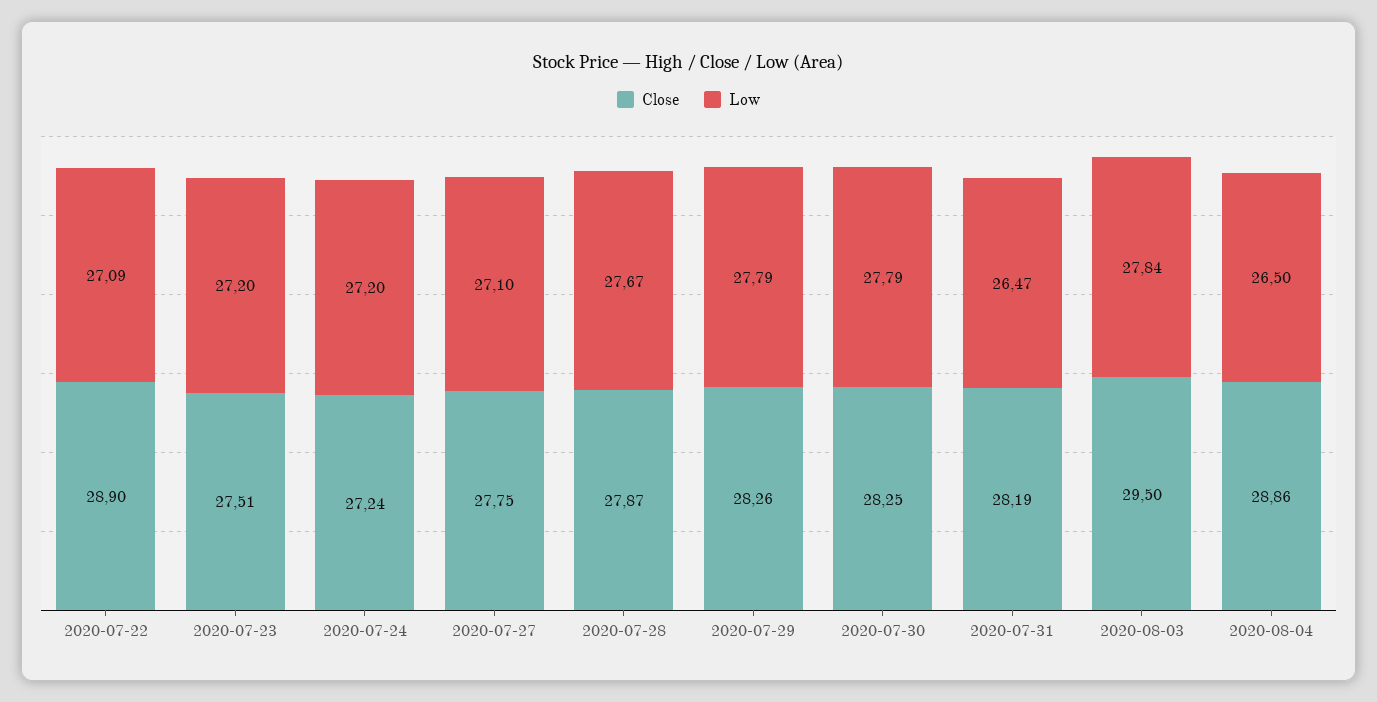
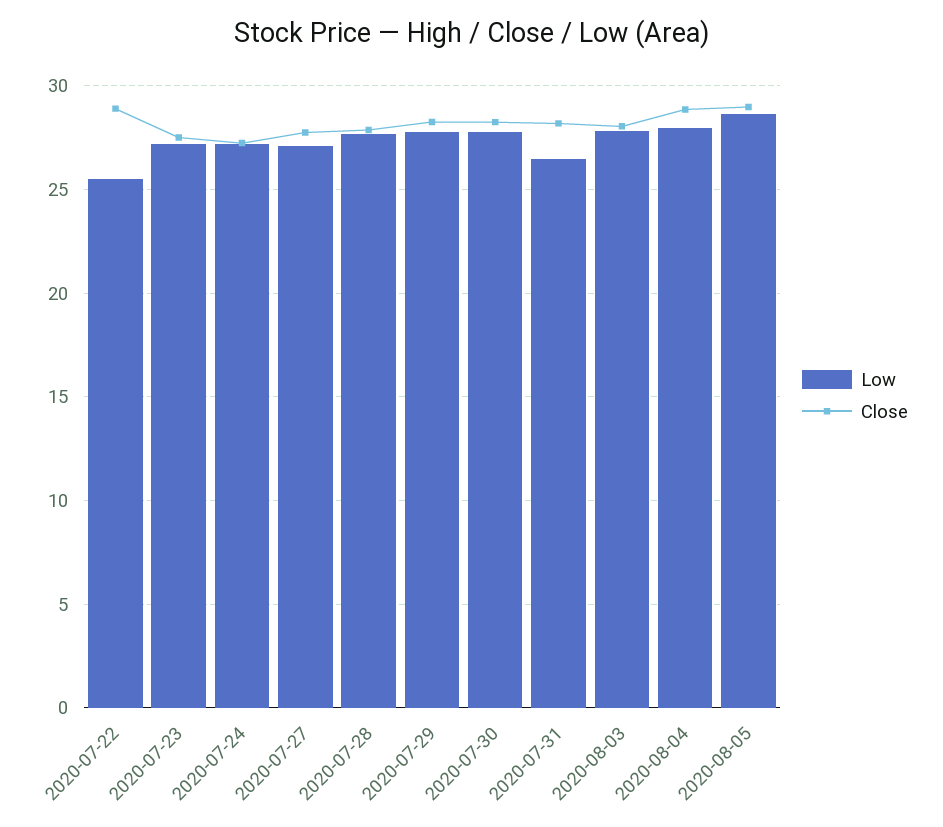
Low, 2020-07-22: 27.09 -> 25.5
Close, 2020-08-03: 29.5 -> 28
Low, 2020-08-04: 26.5 -> 28
Low, 2020-08-05: none -> 28.5
Close, 2020-08-05: none -> 29

